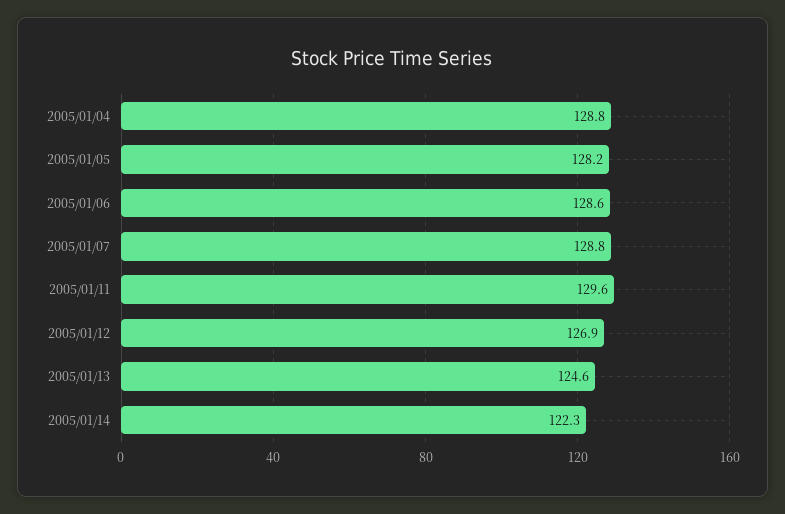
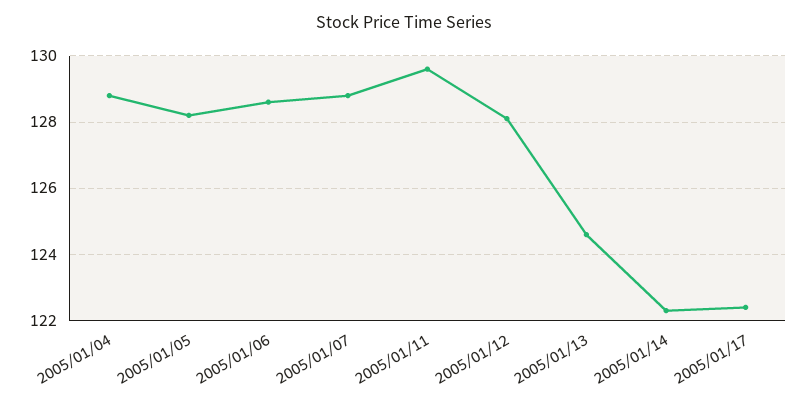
2005/01/12: 126.9 -> 128
2005/01/17: none -> 122.5

